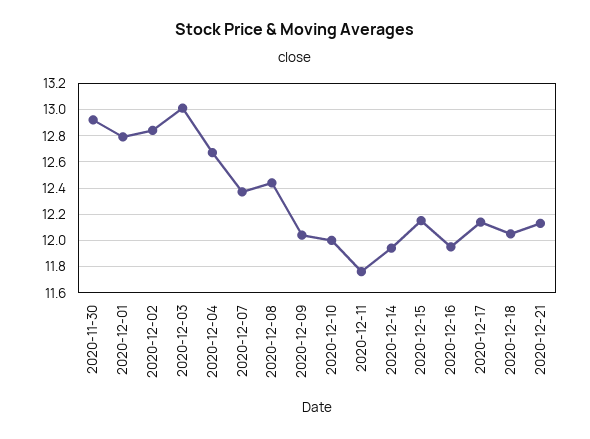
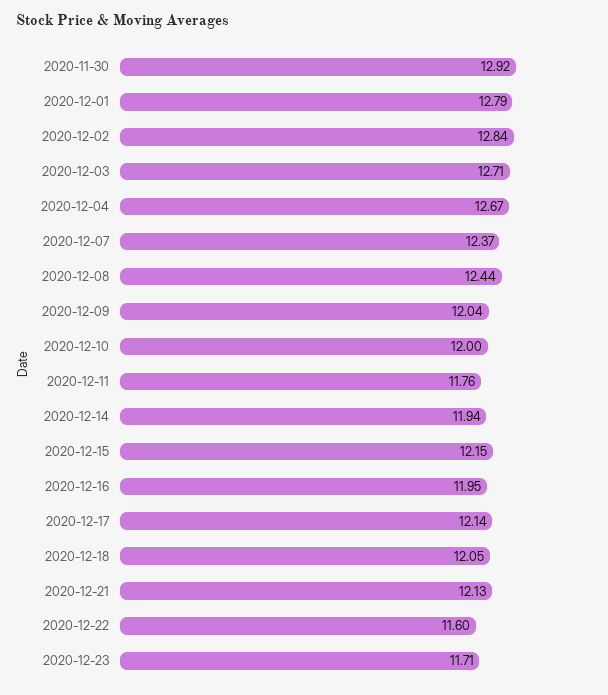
2020-12-03: 13 -> 12.71
2020-12-22: none -> 11.6
2020-12-23: none -> 11.71

